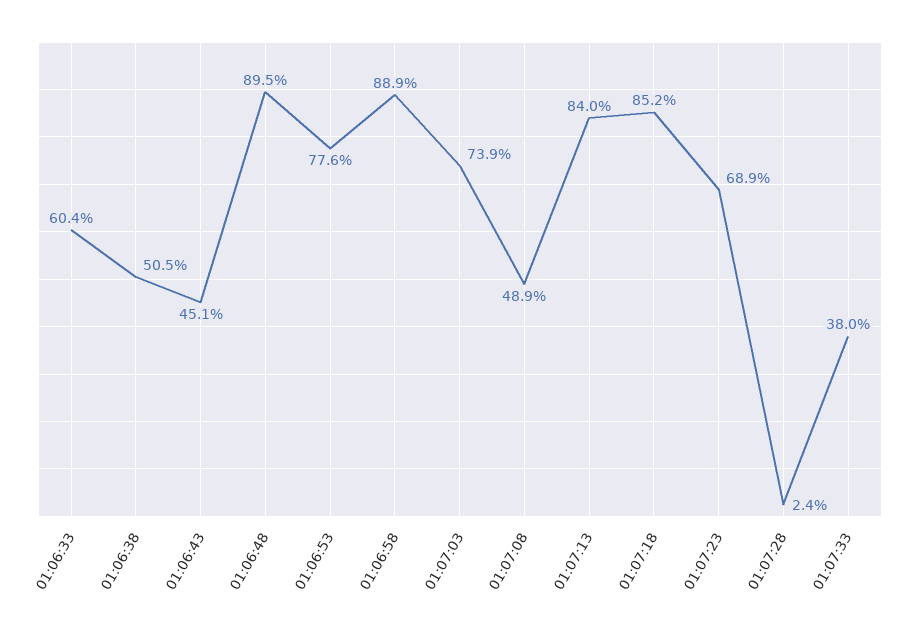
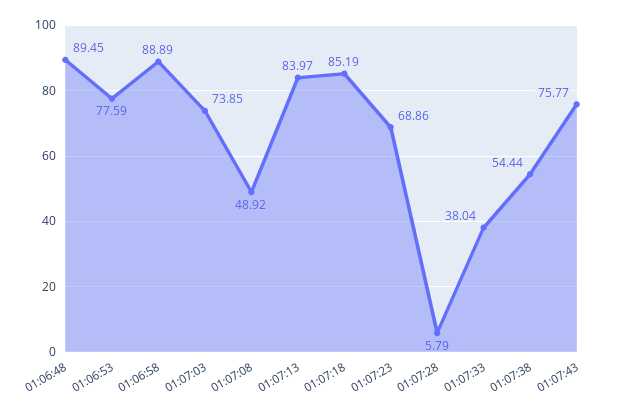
01:06:33: 60.4 -> none
01:06:38: 50.5 -> none
01:06:43: 45.1 -> none
01:07:28: 2.4 -> 5.79
01:07:38: none -> 54.44
01:07:43: none -> 75.77

